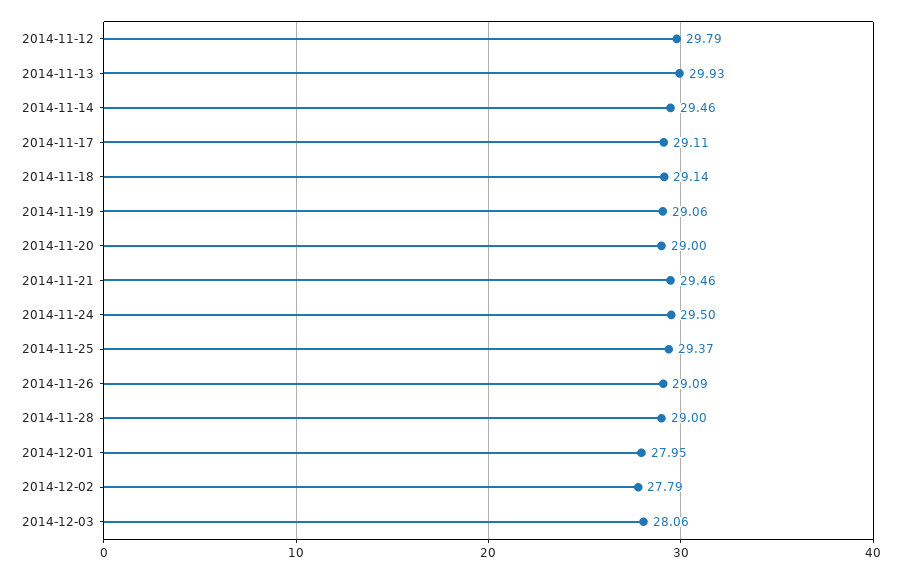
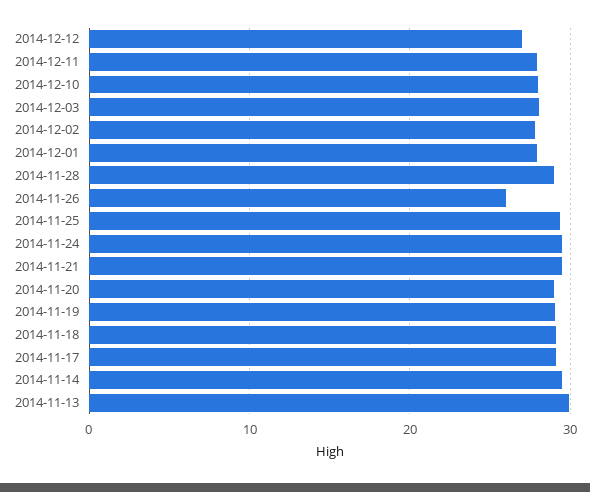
2014-11-12: 29.79 -> none
2014-11-26: 29.09 -> 26
2014-12-12: none -> 27
2014-12-11: none -> 28
2014-12-10: none -> 28

